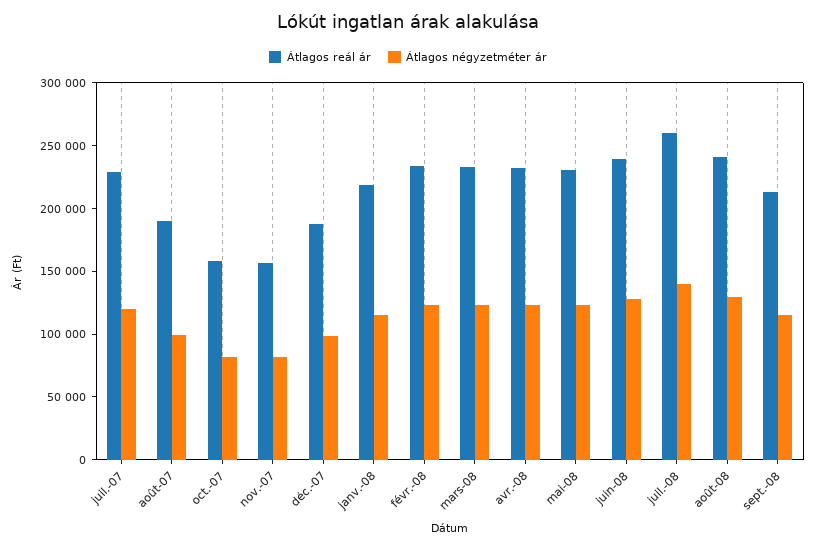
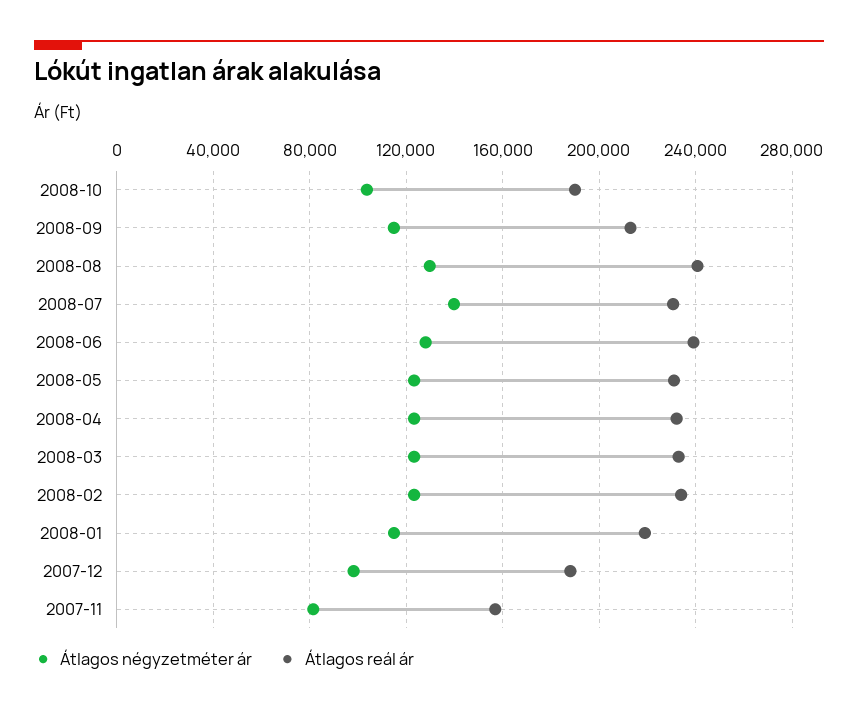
Átlagos reál ár, juil.-07: 230000 -> none
Átlagos négyzetméter ár, juil.-07: 120000 -> none
Átlagos reál ár, août-07: 190000 -> none
Átlagos négyzetméter ár, août-07: 100000 -> none
Átlagos reál ár, oct.-07: 160000 -> none
Átlagos négyzetméter ár, oct.-07: 80000 -> none
Átlagos reál ár, juil.-08: 260000 -> 230000
Átlagos négyzetméter ár, 2008-10: none -> 105000
Átlagos reál ár, 2008-10: none -> 190000

